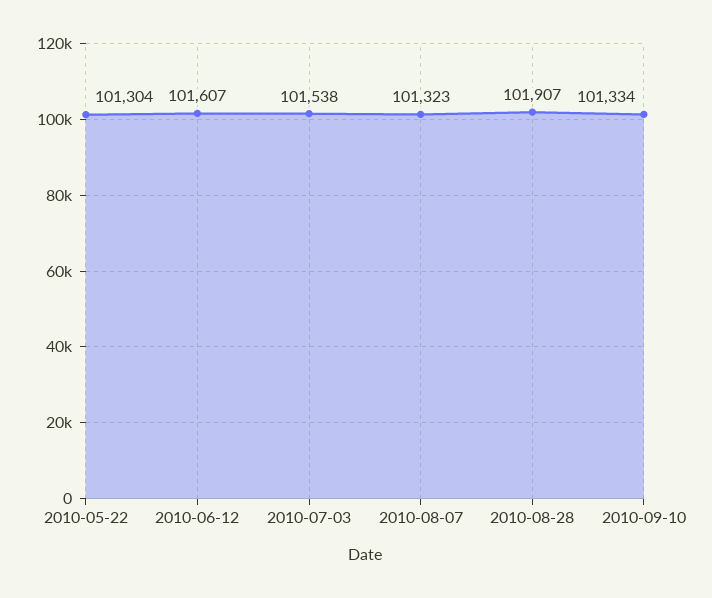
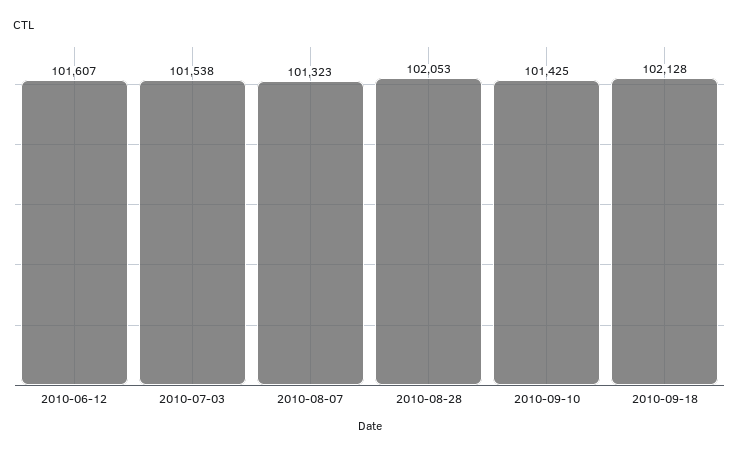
2010-05-22: 101304 -> none
2010-08-28: 101907 -> 102053
2010-09-10: 101334 -> 101425
2010-09-18: none -> 102128

